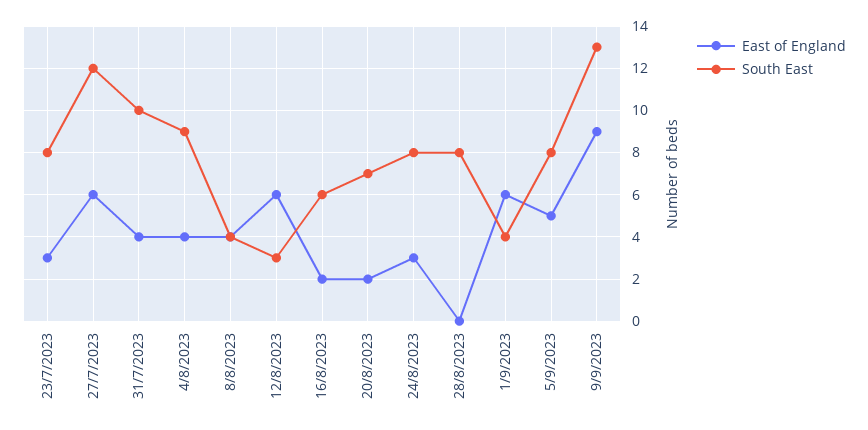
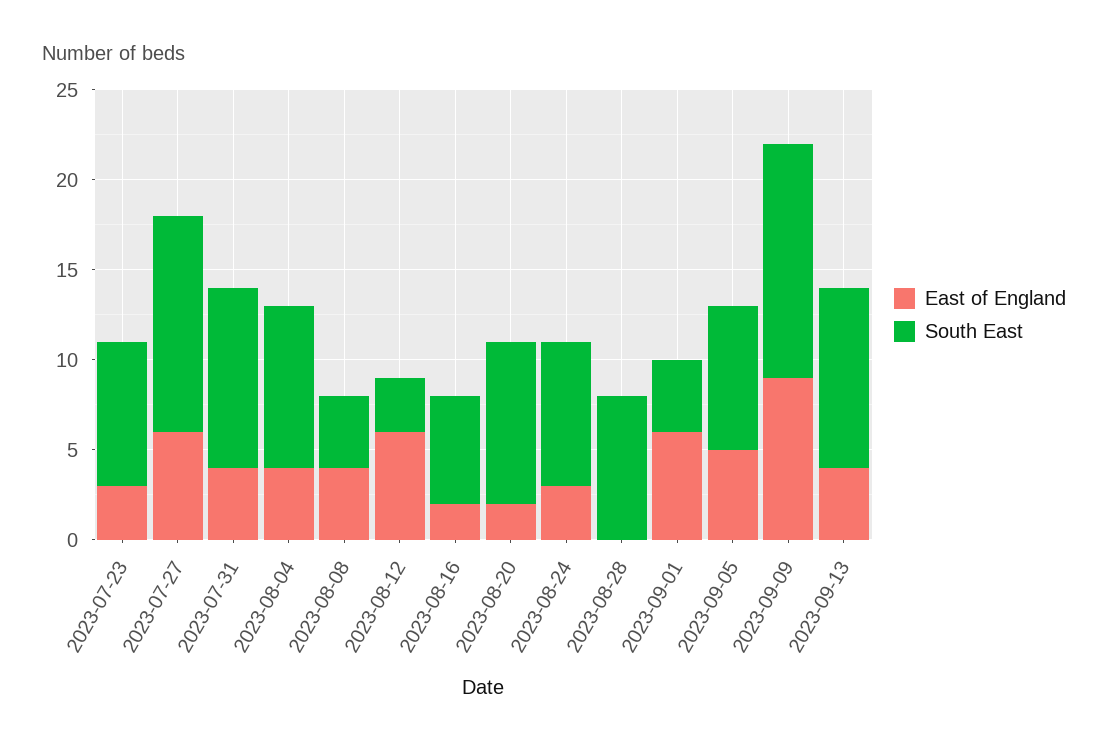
South East, 20/8/2023: 7 -> 9
East of England, 2023-09-13: none -> 4
South East, 2023-09-13: none -> 10

